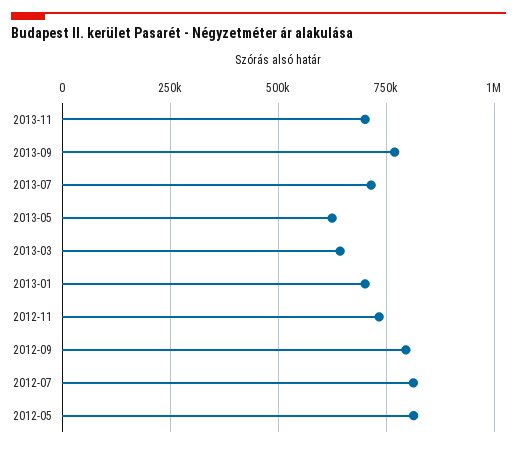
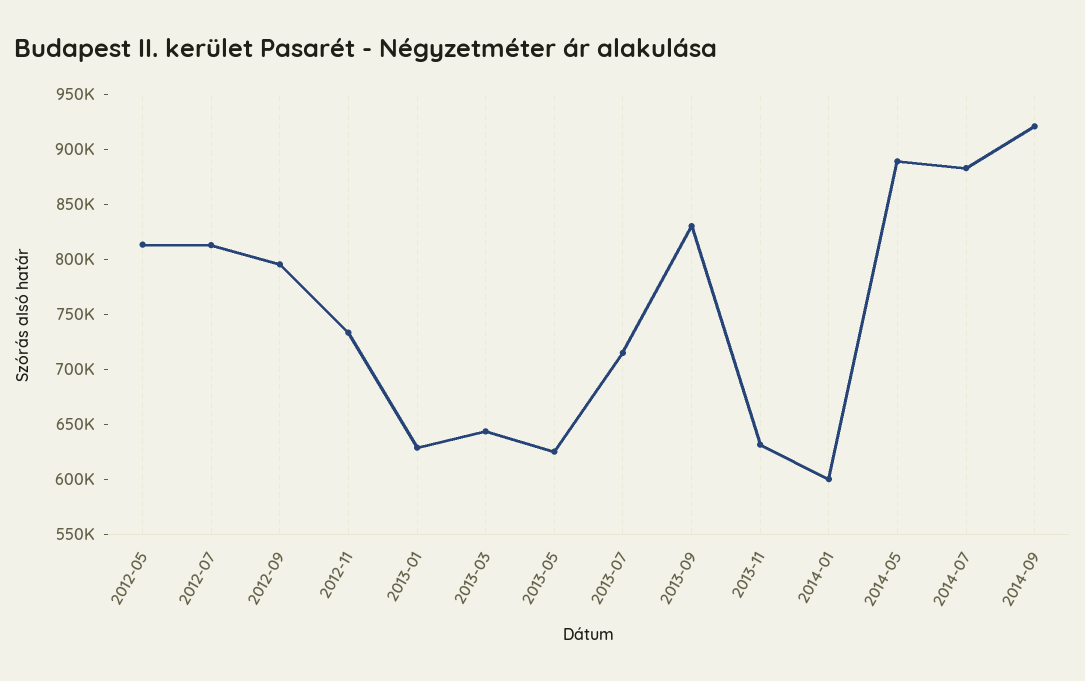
2013-11: 700000 -> 630000
2013-09: 775000 -> 830000
2013-01: 700000 -> 630000
2014-01: none -> 600000
2014-05: none -> 890000
2014-07: none -> 880000
2014-09: none -> 920000

